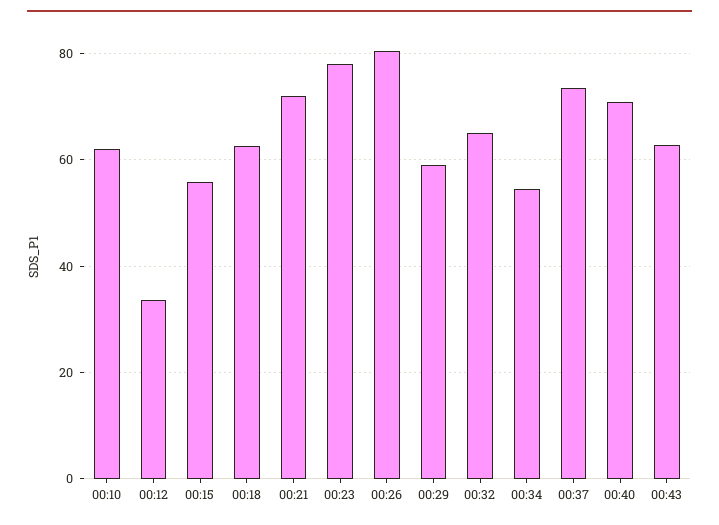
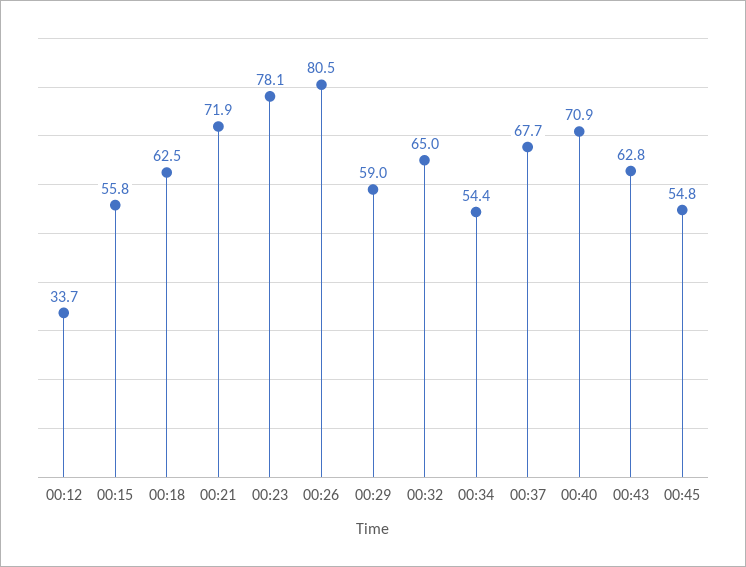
00:10: 62 -> none
00:37: 74 -> 67.7
00:45: none -> 54.8

